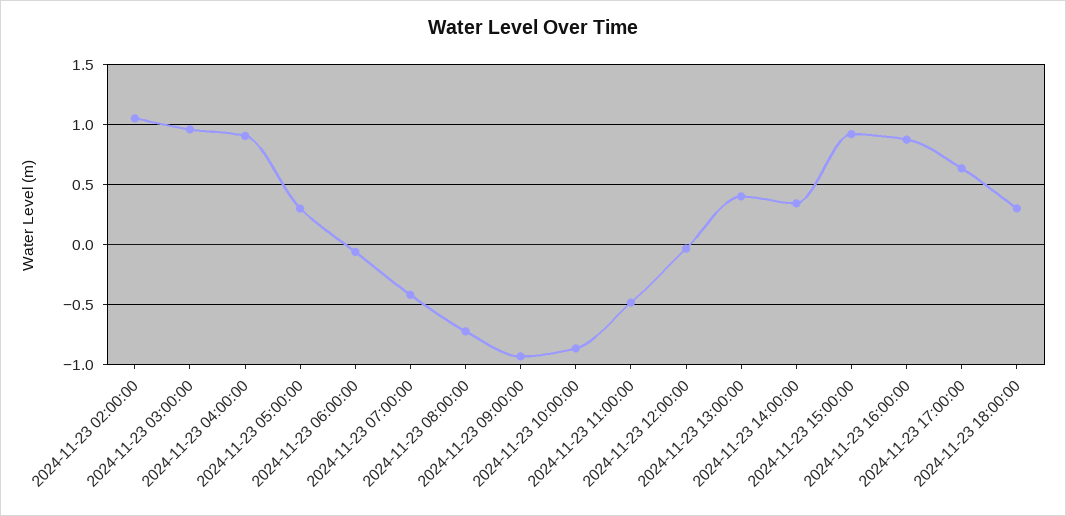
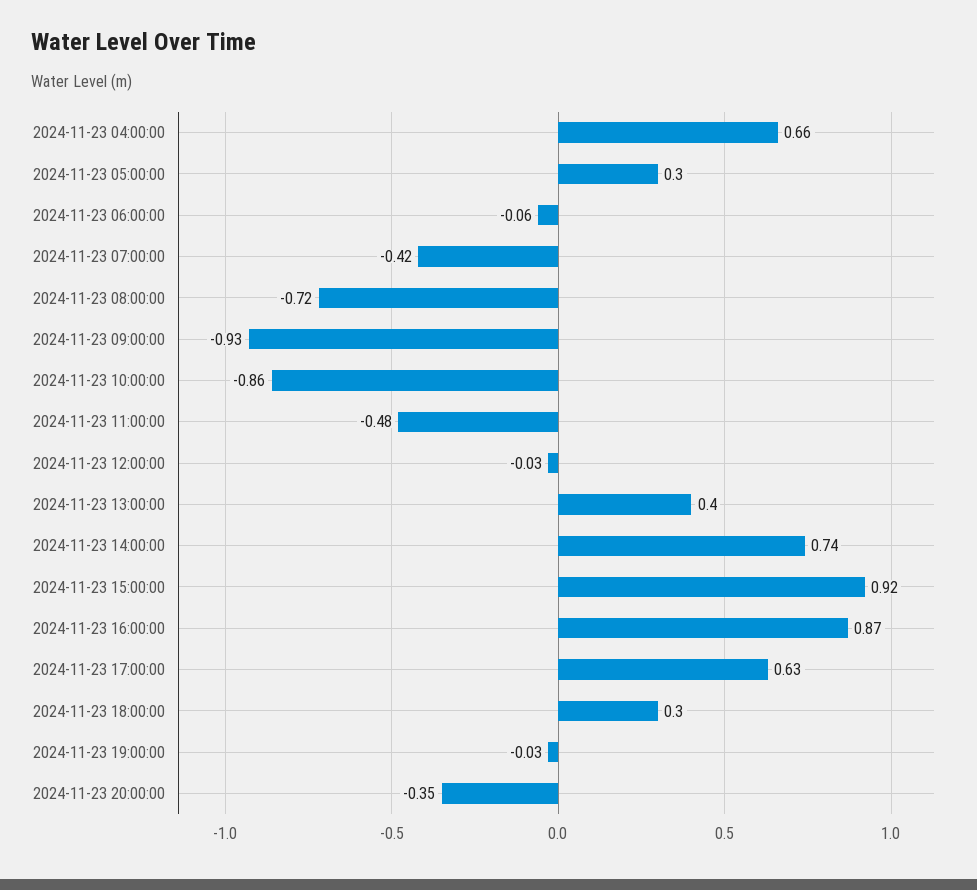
2024-11-23 02:00:00: 1.05 -> none
2024-11-23 03:00:00: 0.95 -> none
2024-11-23 04:00:00: 0.9 -> 0.66
2024-11-23 14:00:00: 0.35 -> 0.74
2024-11-23 19:00:00: none -> -0.03
2024-11-23 20:00:00: none -> -0.35

